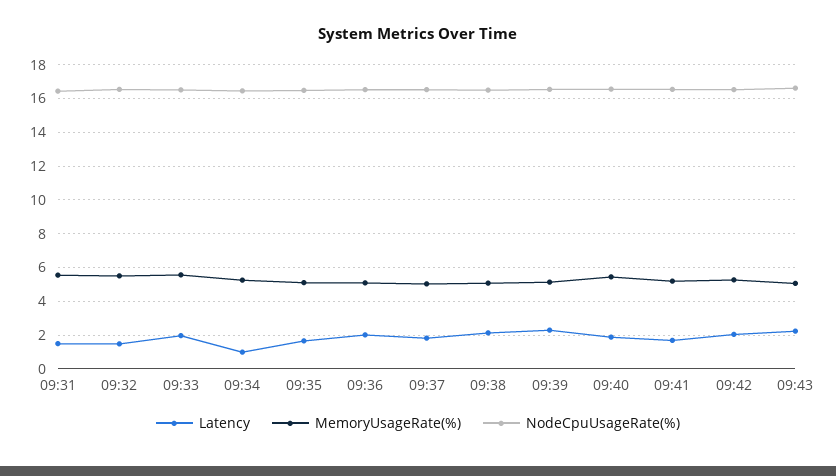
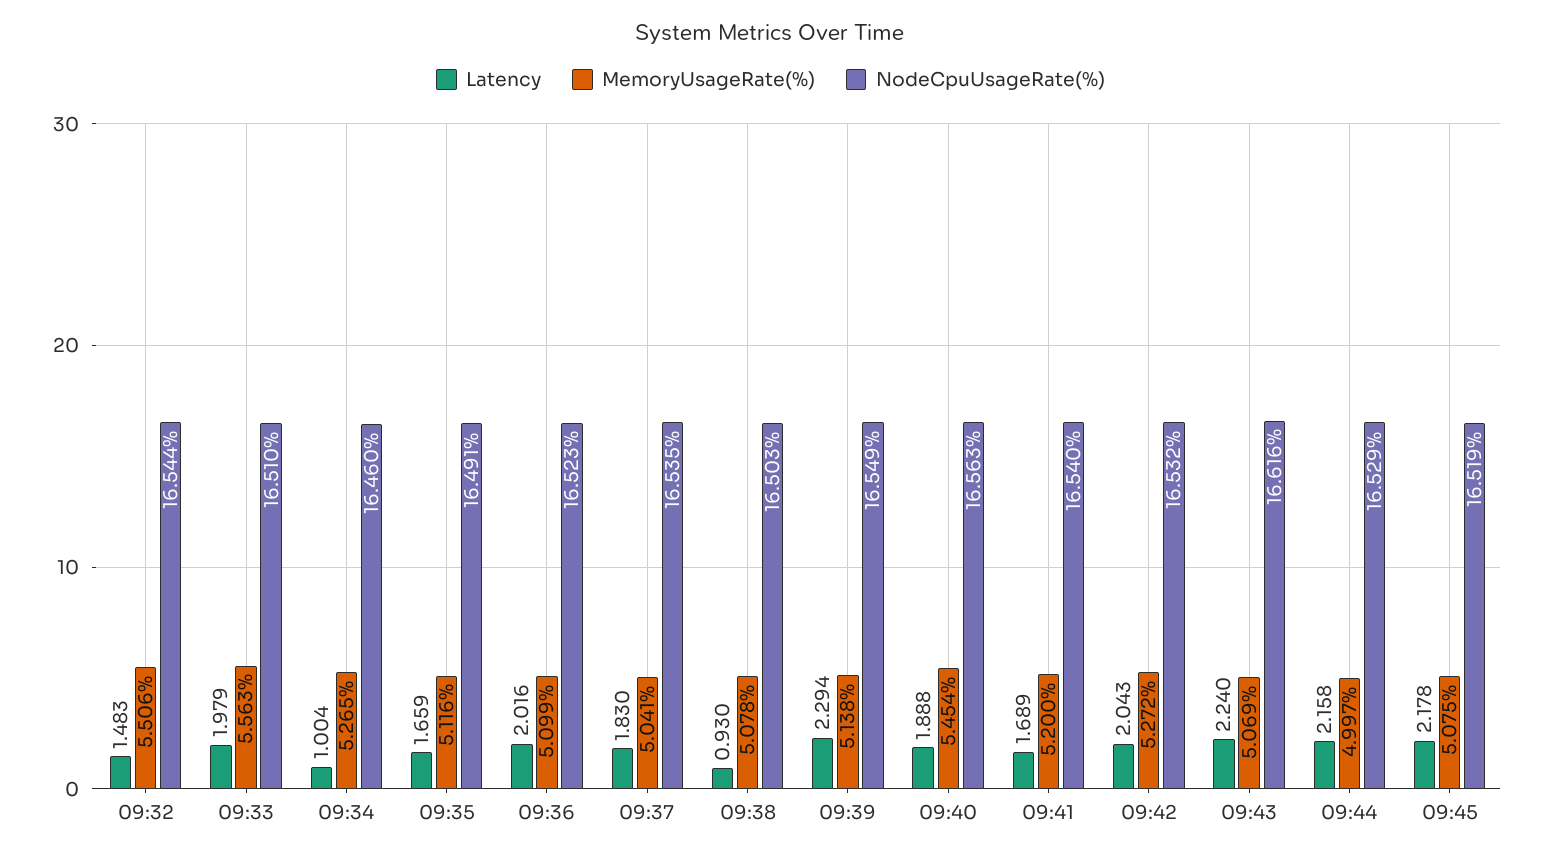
Latency, 09:31: 1.5 -> none
MemoryUsageRate(%), 09:31: 5.5 -> none
NodeCpuUsageRate(%), 09:31: 16.5 -> none
Latency, 09:38: 2 -> 0.93
Latency, 09:44: none -> 2.158
MemoryUsageRate(%), 09:44: none -> 4.997
NodeCpuUsageRate(%), 09:44: none -> 16.529
Latency, 09:45: none -> 2.178
MemoryUsageRate(%), 09:45: none -> 5.075
NodeCpuUsageRate(%), 09:45: none -> 16.519

